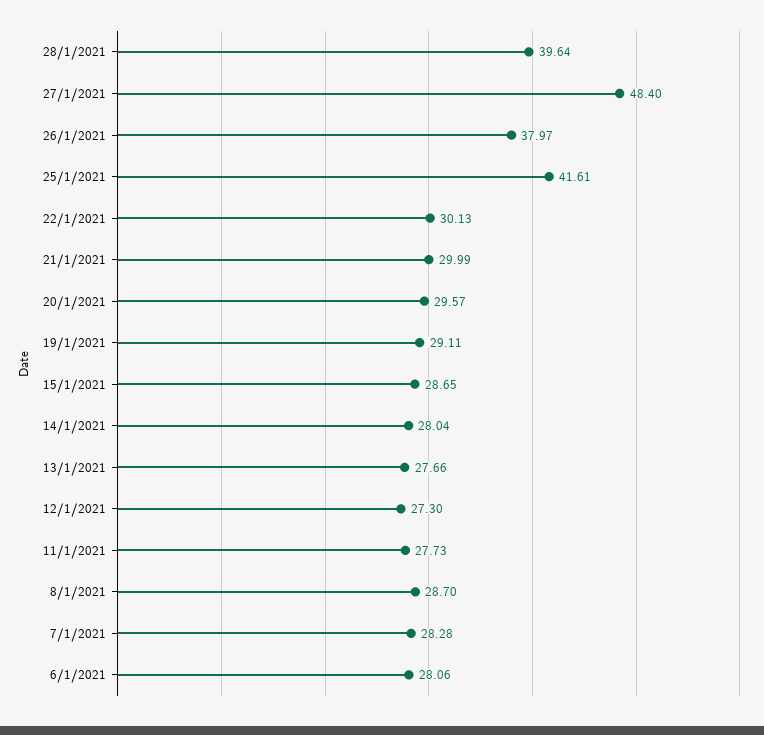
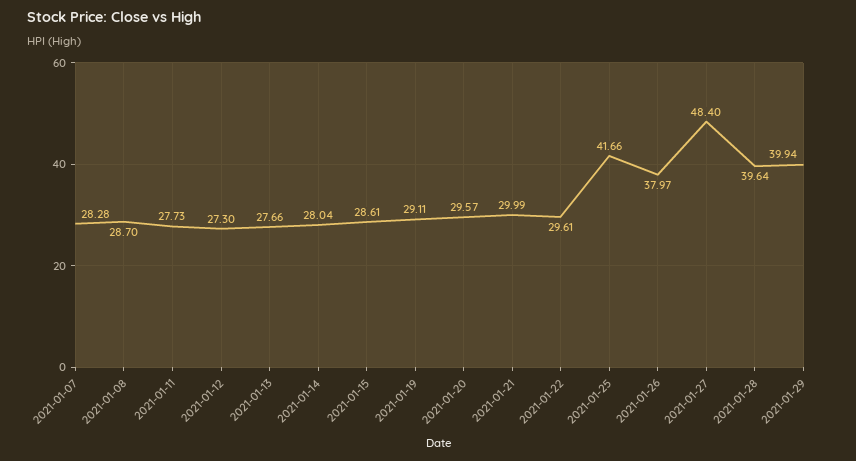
25/1/2021: 41.61 -> 41.66
22/1/2021: 30.13 -> 29.61
15/1/2021: 28.65 -> 28.61
6/1/2021: 28.06 -> none
2021-01-29: none -> 39.94

